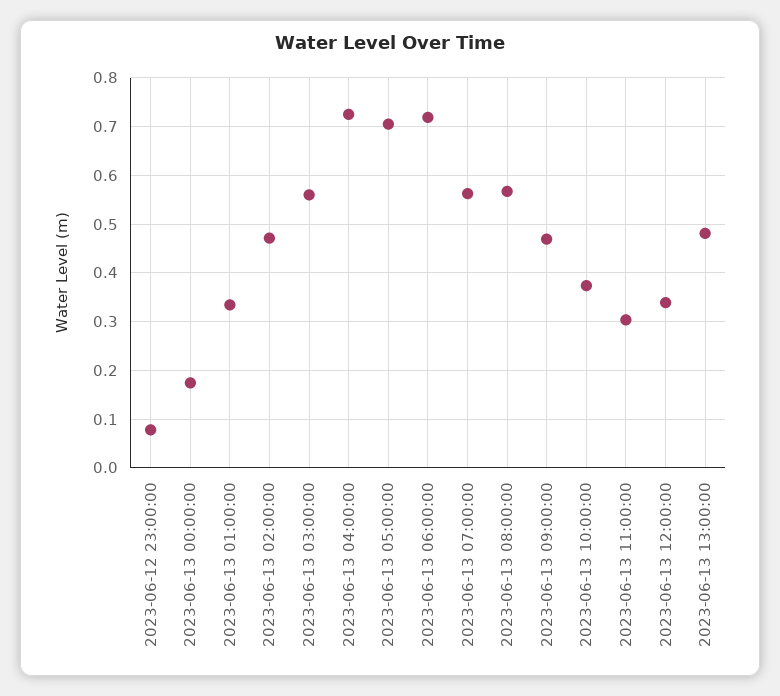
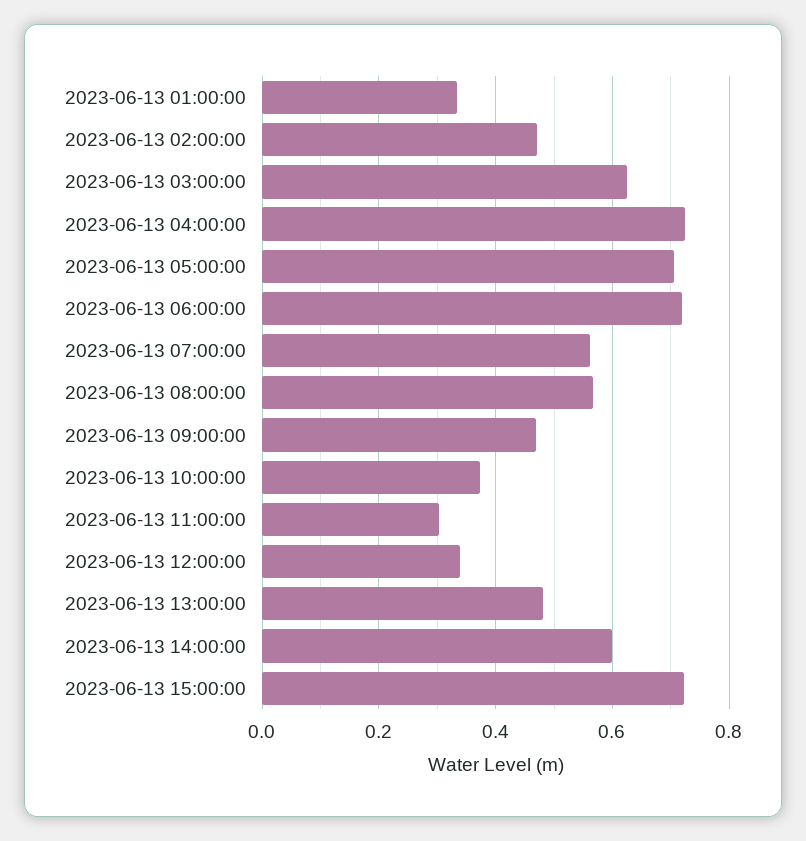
2023-06-12 23:00:00: 0.08 -> none
2023-06-13 00:00:00: 0.18 -> none
2023-06-13 03:00:00: 0.56 -> 0.62
2023-06-13 14:00:00: none -> 0.6
2023-06-13 15:00:00: none -> 0.72

